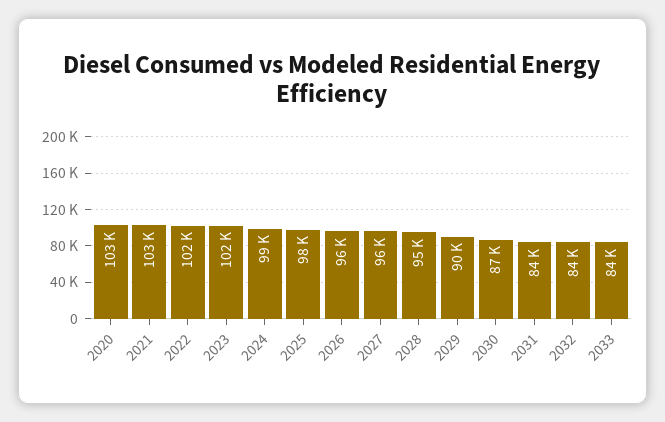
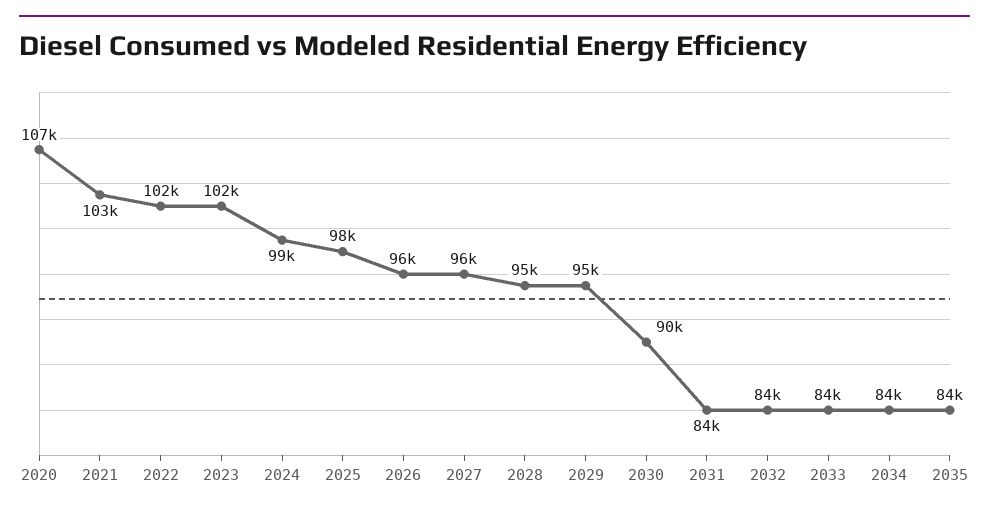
2020: 103000 -> 107000
2029: 90000 -> 95000
2030: 87000 -> 90000
2034: none -> 84000
2035: none -> 84000

